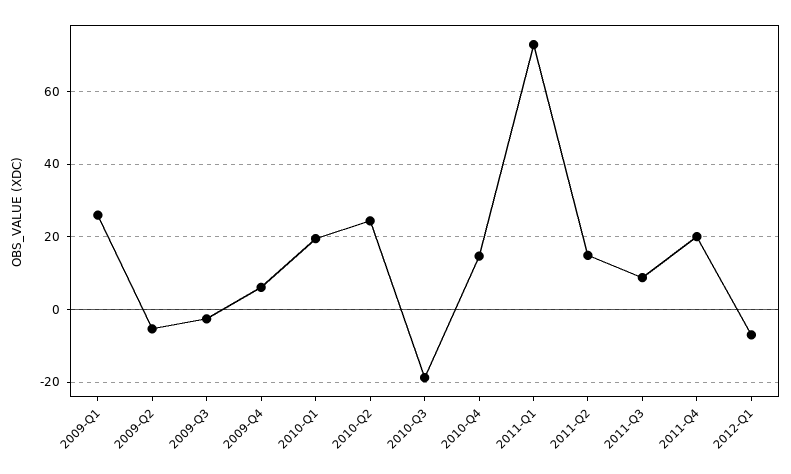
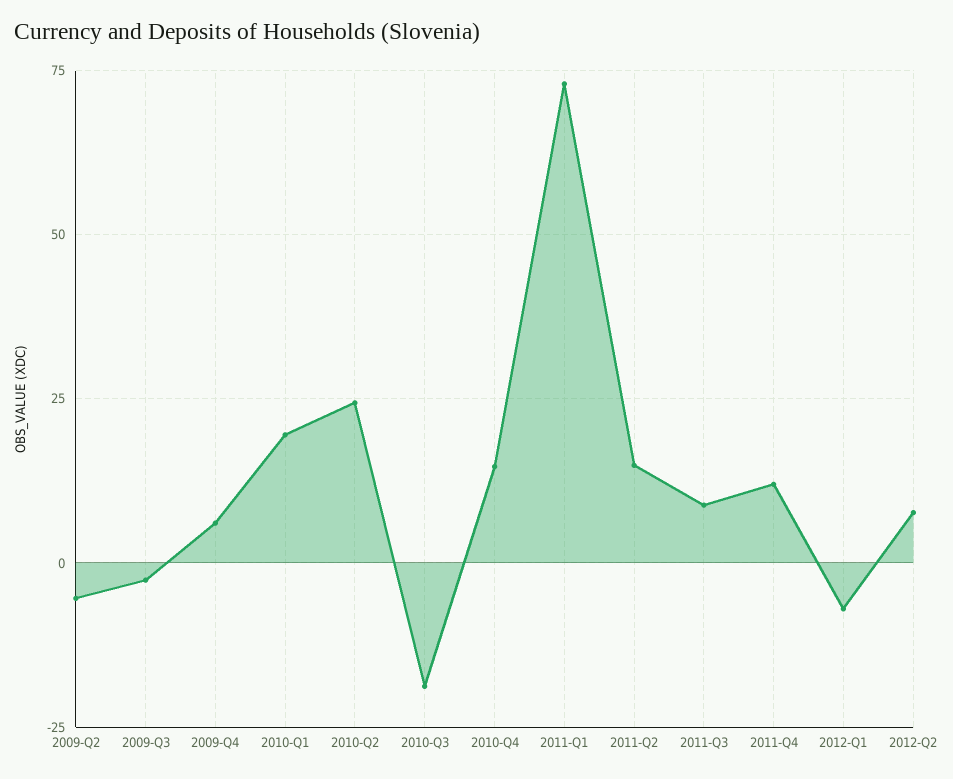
2009-Q1: 26 -> none
2011-Q4: 20 -> 12.5
2012-Q2: none -> 7.5

